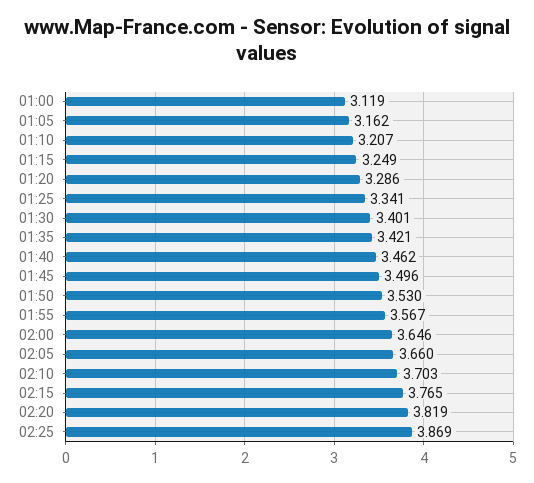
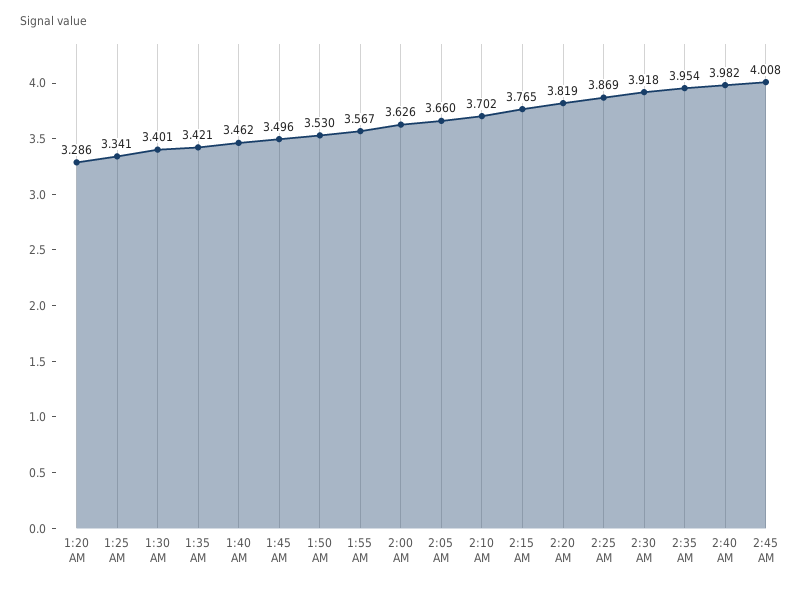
01:00: 3.119 -> none
01:05: 3.162 -> none
01:10: 3.207 -> none
01:15: 3.249 -> none
02:00: 3.646 -> 3.626
02:10: 3.703 -> 3.702
2:30 AM: none -> 3.918
2:35 AM: none -> 3.954
2:40 AM: none -> 3.982
2:45 AM: none -> 4.008

